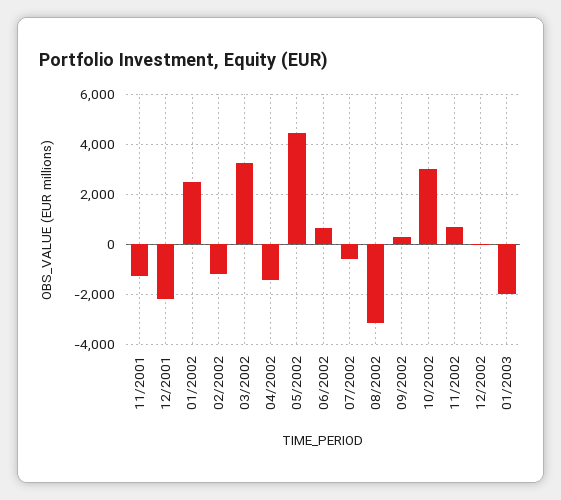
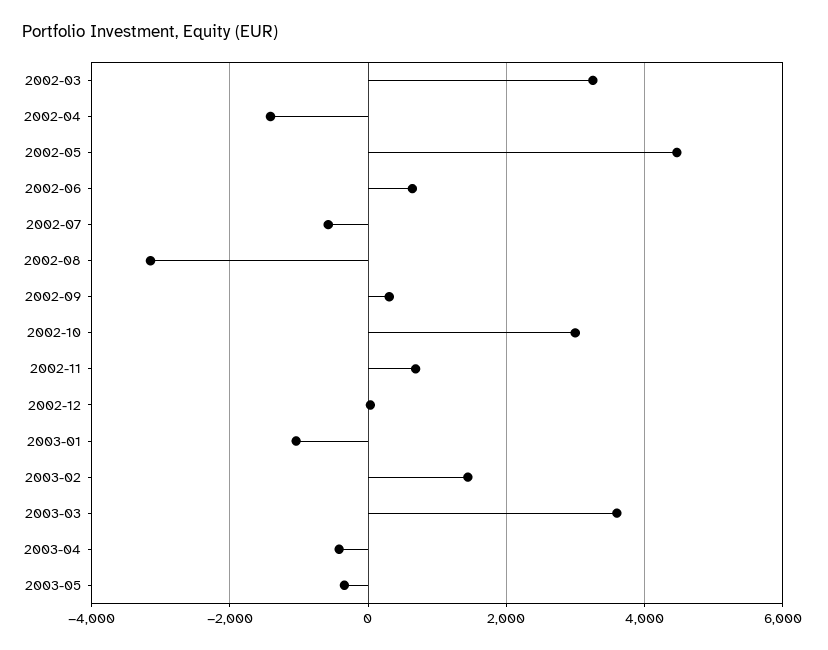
11/2001: -1250 -> none
12/2001: -2250 -> none
01/2002: 2500 -> none
02/2002: -1250 -> none
01/2003: -2000 -> -1000
2003-02: none -> 1400
2003-03: none -> 3600
2003-04: none -> -400
2003-05: none -> -400

